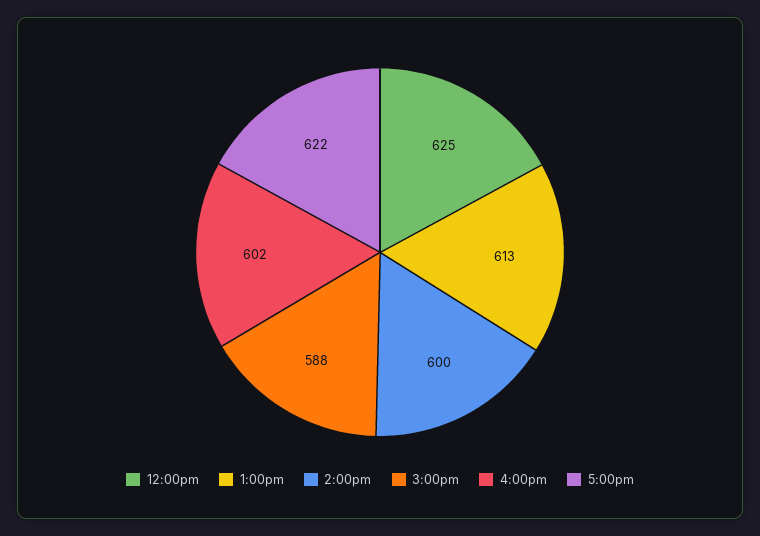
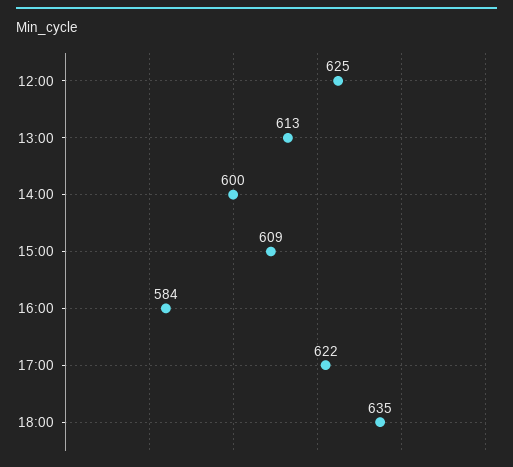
3:00pm: 588 -> 609
4:00pm: 602 -> 584
18:00: none -> 635

